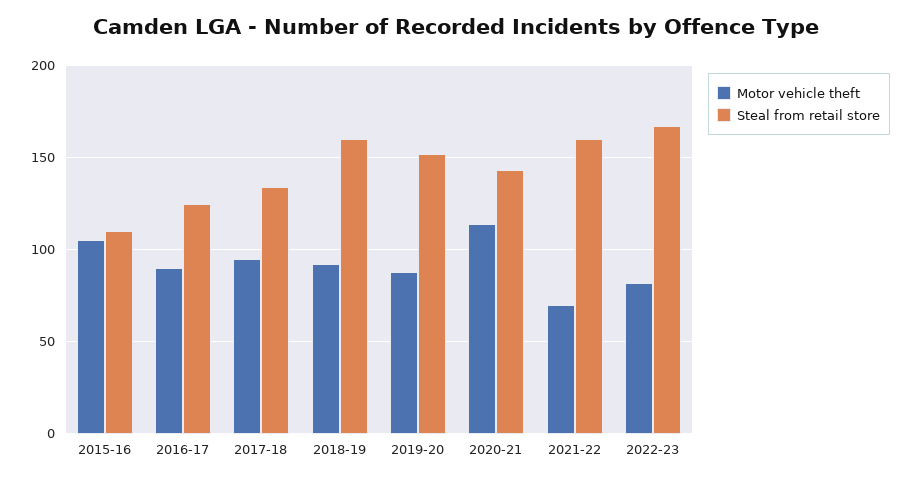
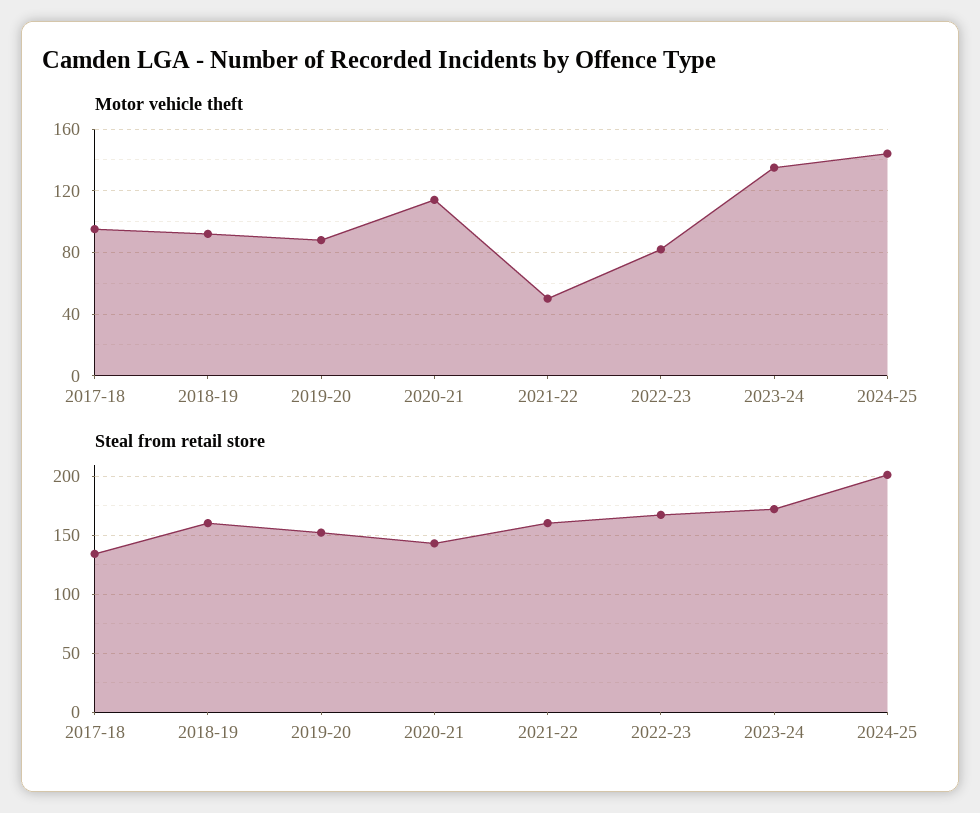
Motor vehicle theft, 2015-16: 105 -> none
Steal from retail store, 2015-16: 110 -> none
Motor vehicle theft, 2016-17: 90 -> none
Steal from retail store, 2016-17: 125 -> none
Motor vehicle theft, 2021-22: 70 -> 50
Motor vehicle theft, 2023-24: none -> 135
Motor vehicle theft, 2024-25: none -> 145
Steal from retail store, 2023-24: none -> 170
Steal from retail store, 2024-25: none -> 200

